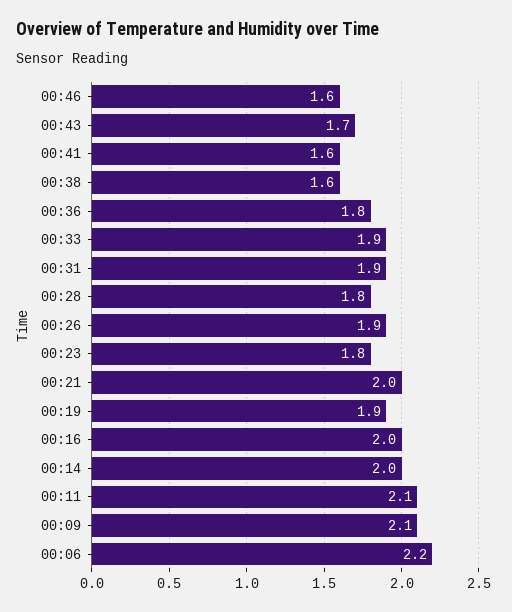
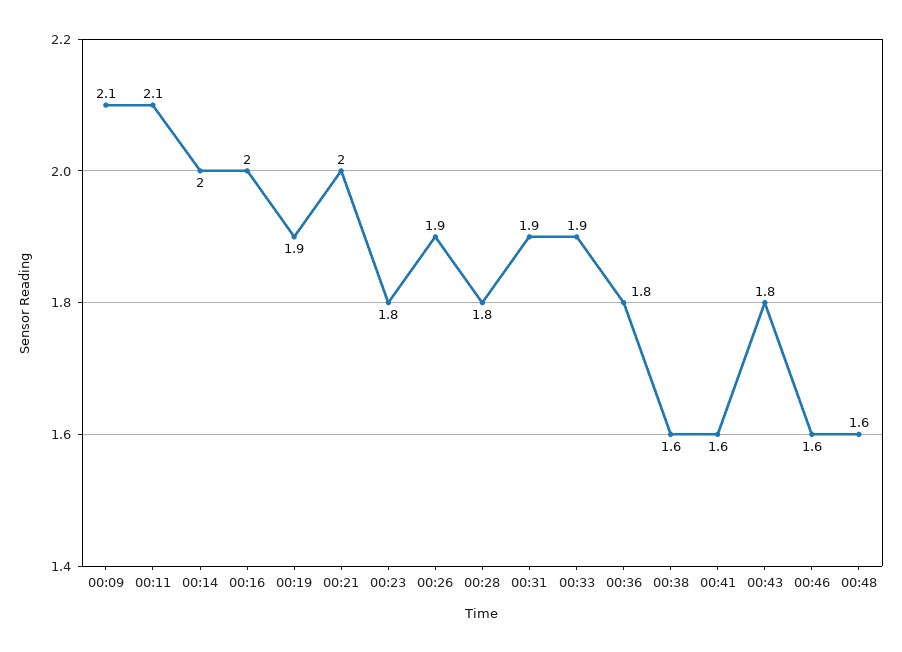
00:43: 1.7 -> 1.8
00:06: 2.2 -> none
00:48: none -> 1.6

